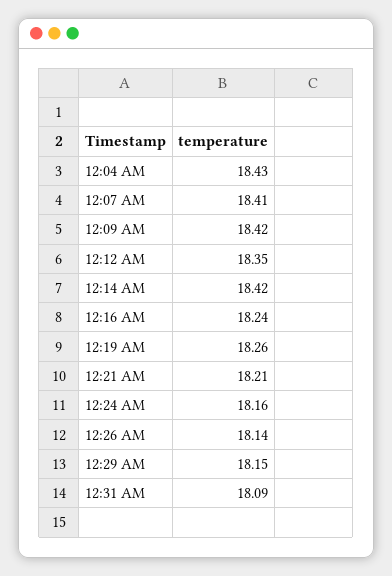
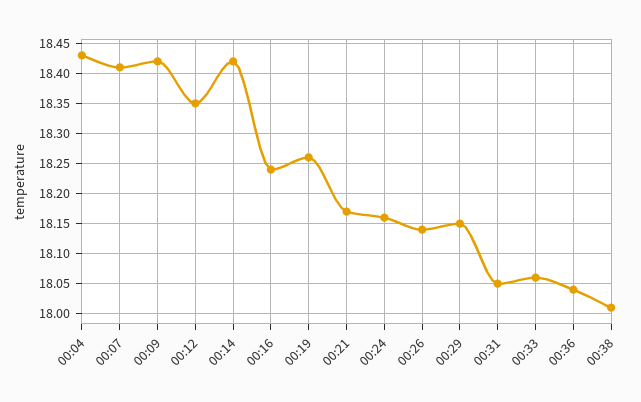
12:21 AM: 18.21 -> 18.17
12:31 AM: 18.09 -> 18.05
00:33: none -> 18.06
00:36: none -> 18.04
00:38: none -> 18.01

